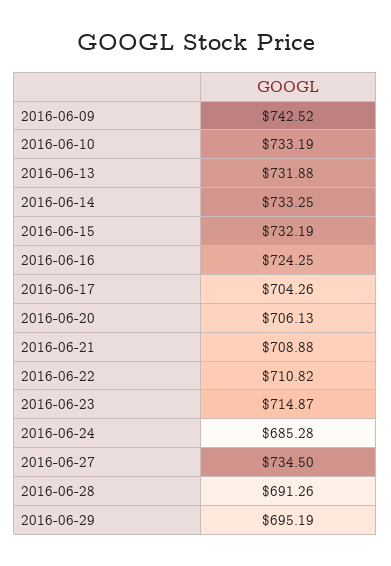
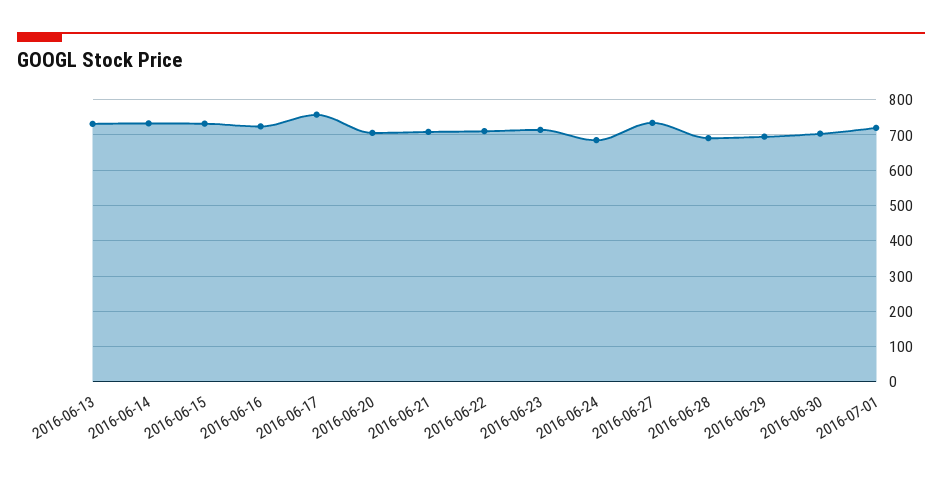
2016-06-09: 742.52 -> none
2016-06-10: 733.19 -> none
2016-06-17: 704.26 -> 760
2016-06-30: none -> 700
2016-07-01: none -> 720

